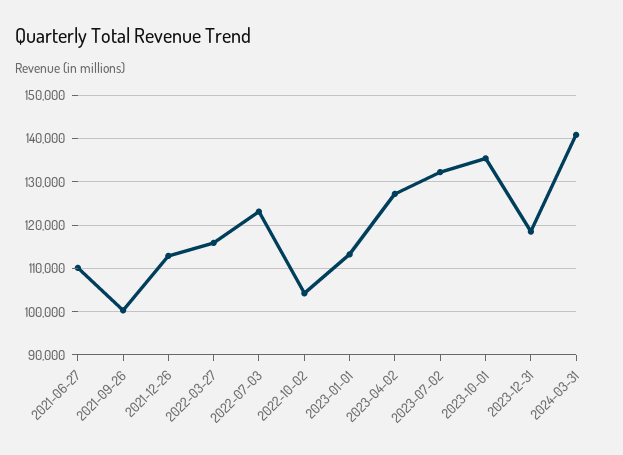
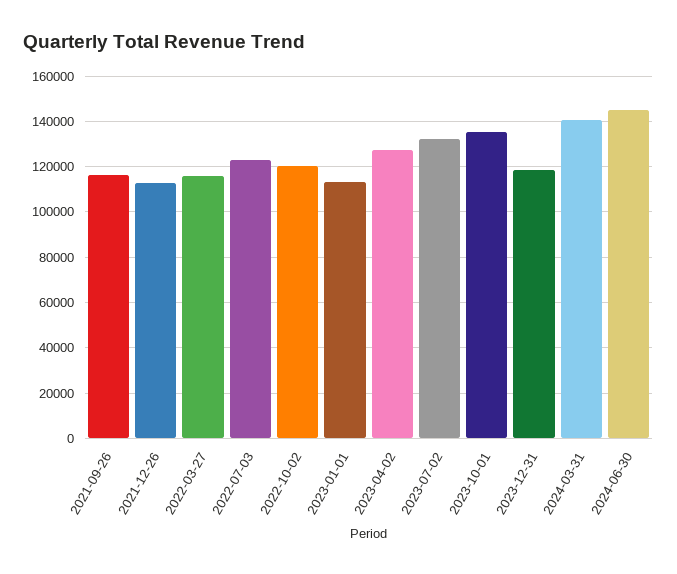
2021-06-27: 110000 -> none
2021-09-26: 100000 -> 115000
2022-10-02: 104000 -> 120000
2024-06-30: none -> 145000

